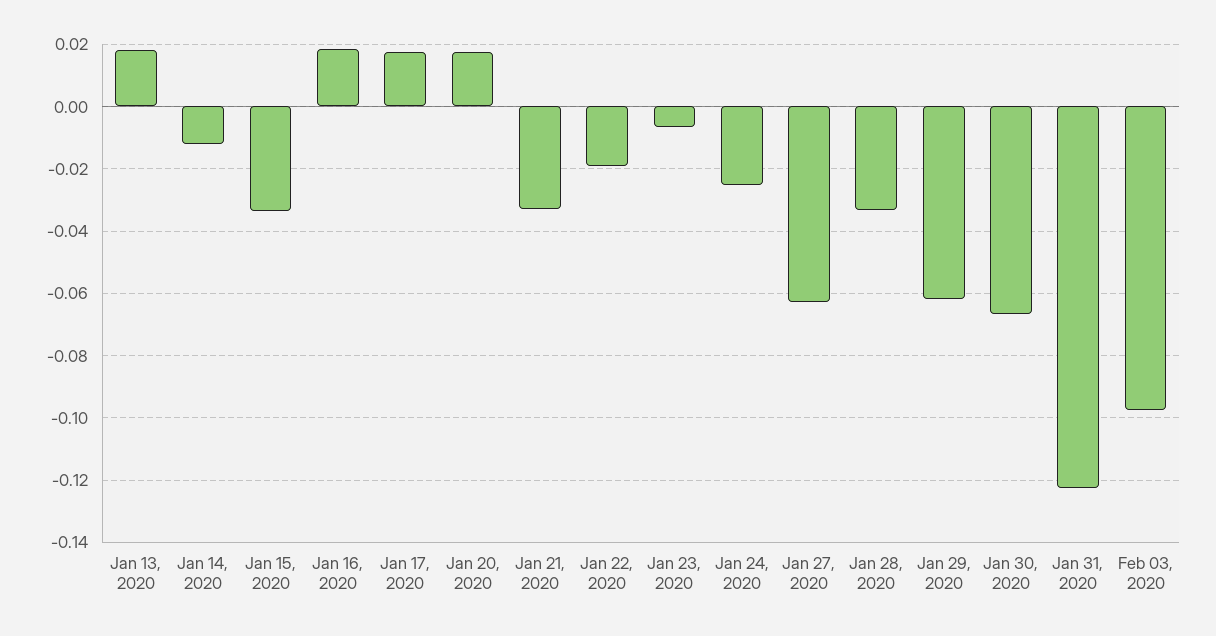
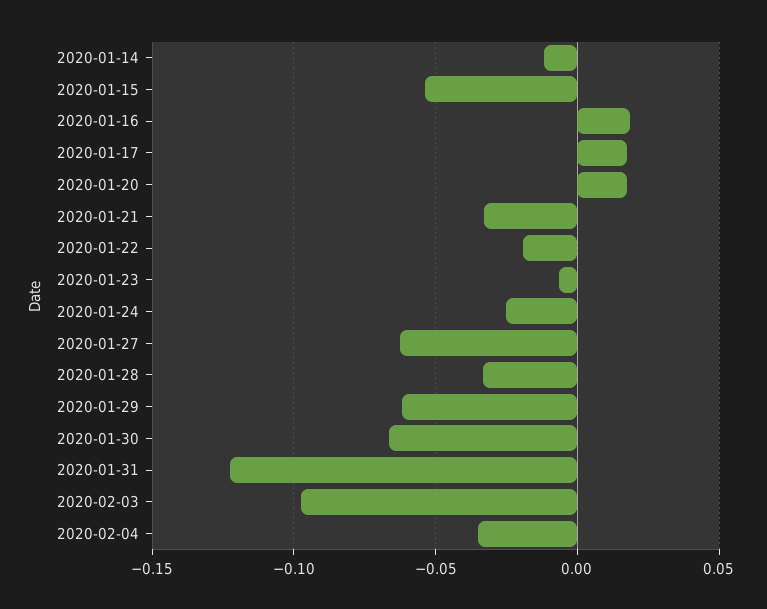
Jan 13, 2020: 0.018 -> none
Jan 15, 2020: -0.034 -> -0.055
2020-02-04: none -> -0.035

